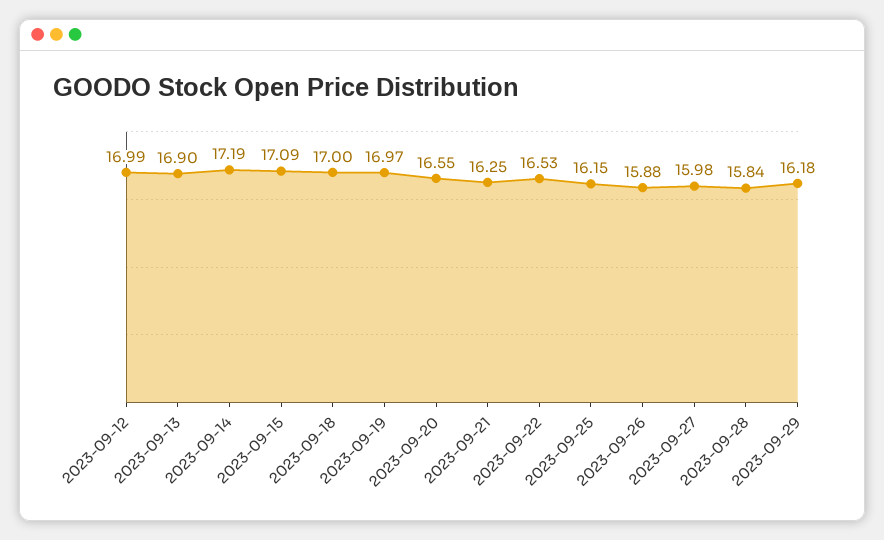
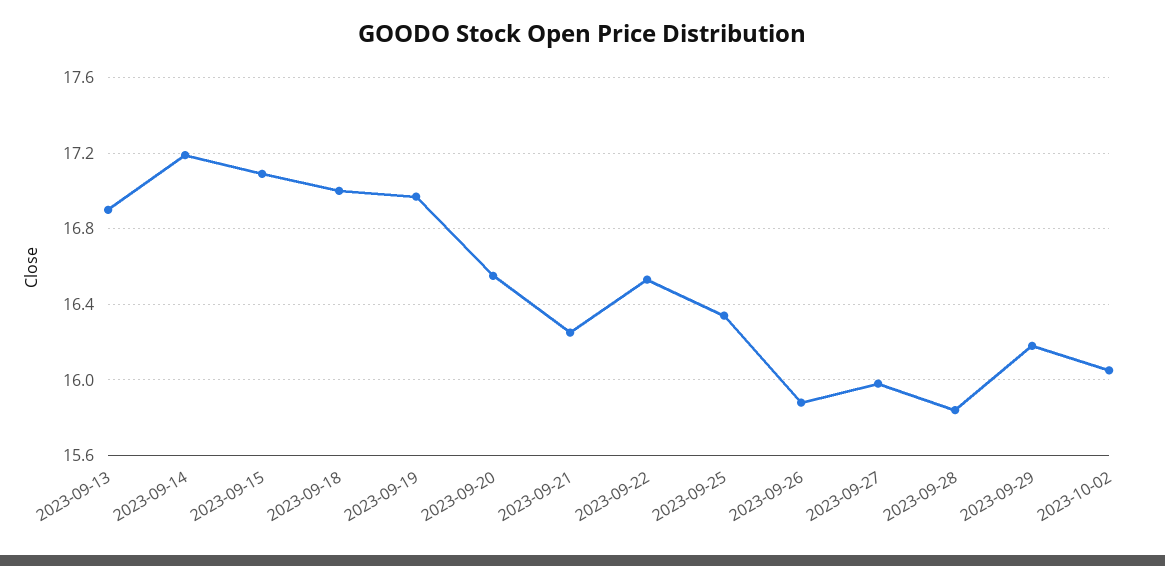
2023-09-12: 16.99 -> none
2023-09-25: 16.15 -> 16.35
2023-10-02: none -> 16.05

